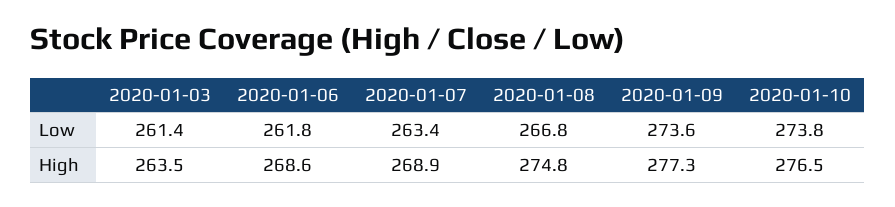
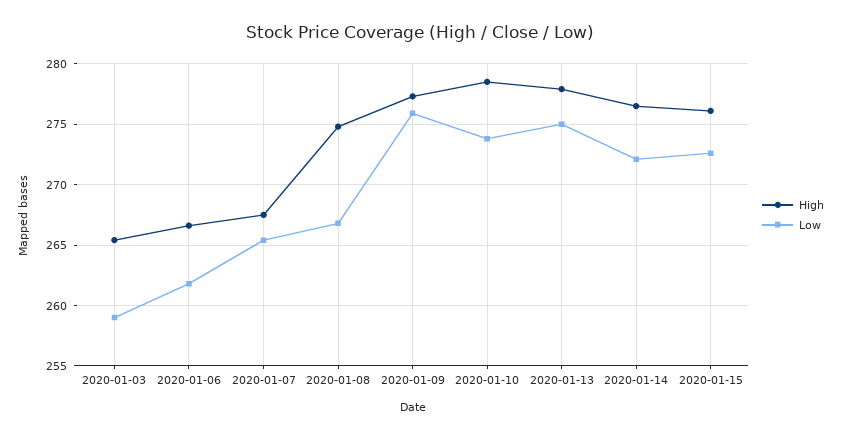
Low, 2020-01-03: 261.4 -> 259
Low, 2020-01-07: 263.4 -> 265.5
Low, 2020-01-09: 273.6 -> 276
High, 2020-01-03: 263.5 -> 265.5
High, 2020-01-06: 268.6 -> 266.5
High, 2020-01-07: 268.9 -> 267.5
High, 2020-01-10: 276.5 -> 278.5
High, 2020-01-13: none -> 278
Low, 2020-01-13: none -> 275
High, 2020-01-14: none -> 276.5
Low, 2020-01-14: none -> 272
High, 2020-01-15: none -> 276
Low, 2020-01-15: none -> 272.5

